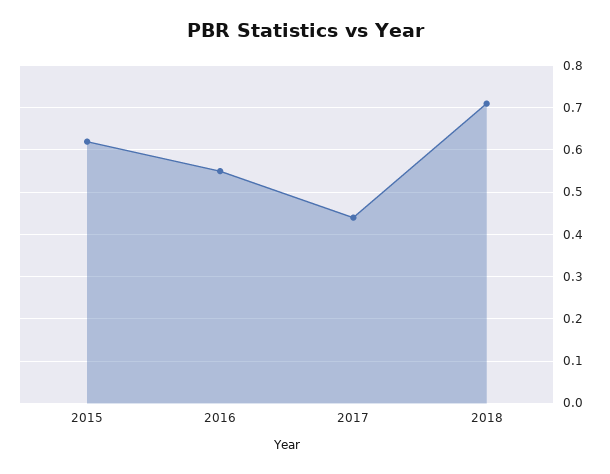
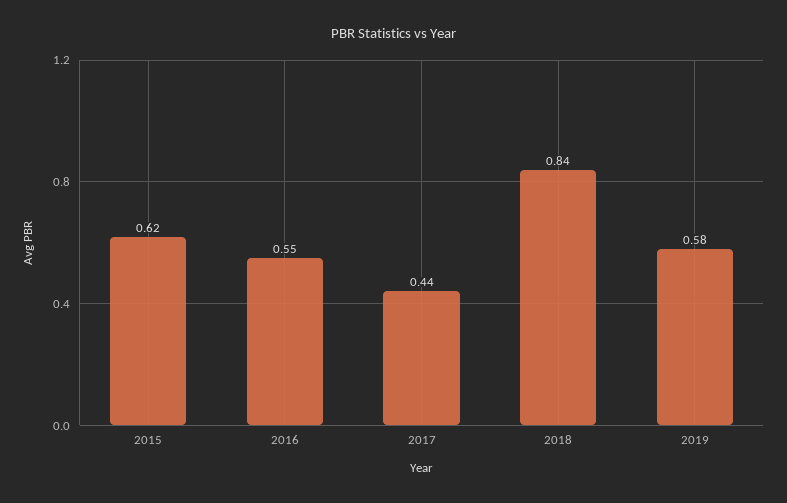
2018: 0.7 -> 0.84
2019: none -> 0.58

